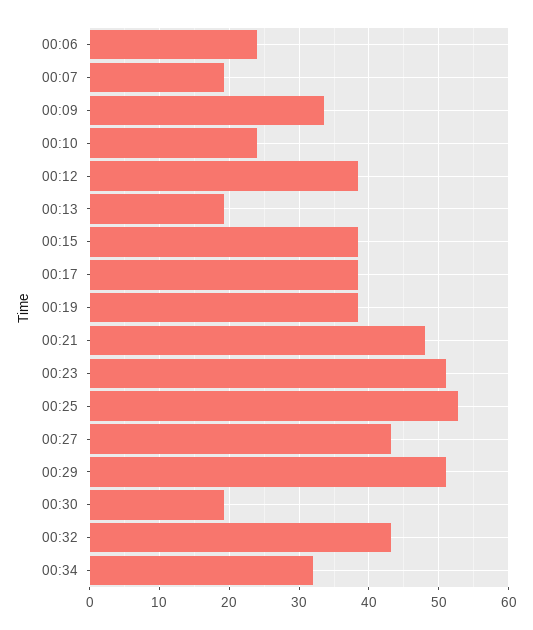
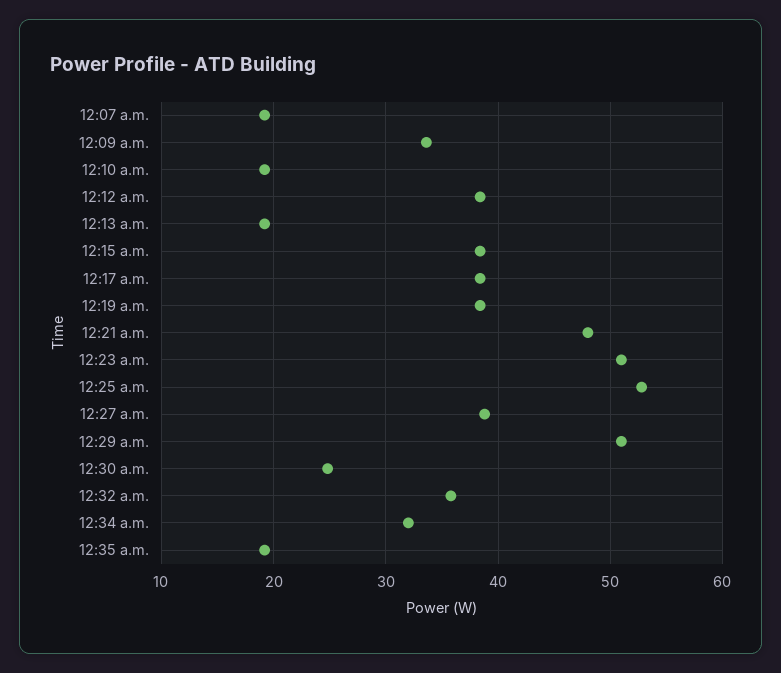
00:06: 24 -> none
00:10: 24 -> 19
00:27: 43 -> 39
00:30: 19 -> 25
00:32: 43 -> 36
12:35 a.m.: none -> 19

